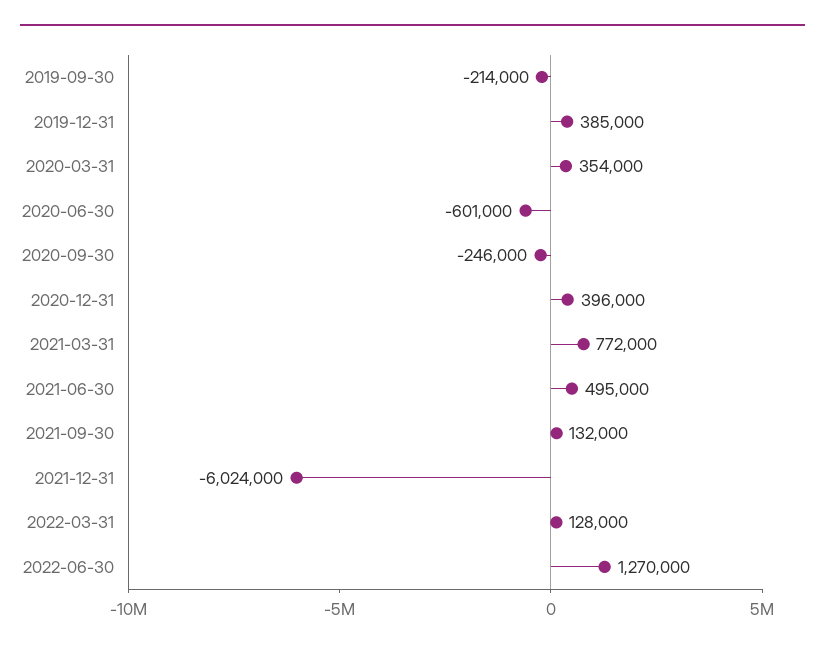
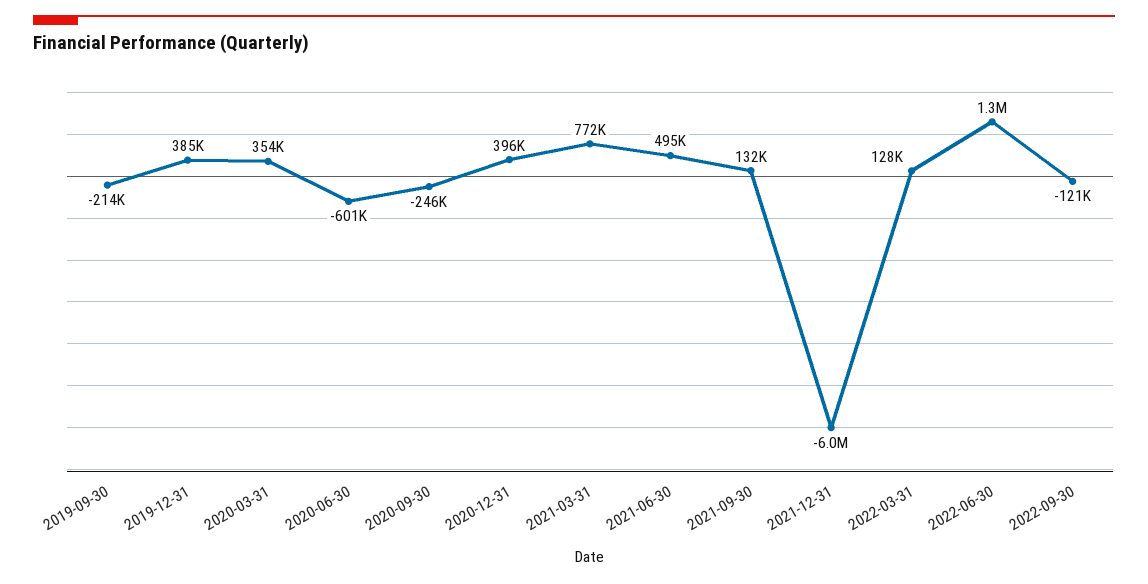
2022-09-30: none -> -121000

